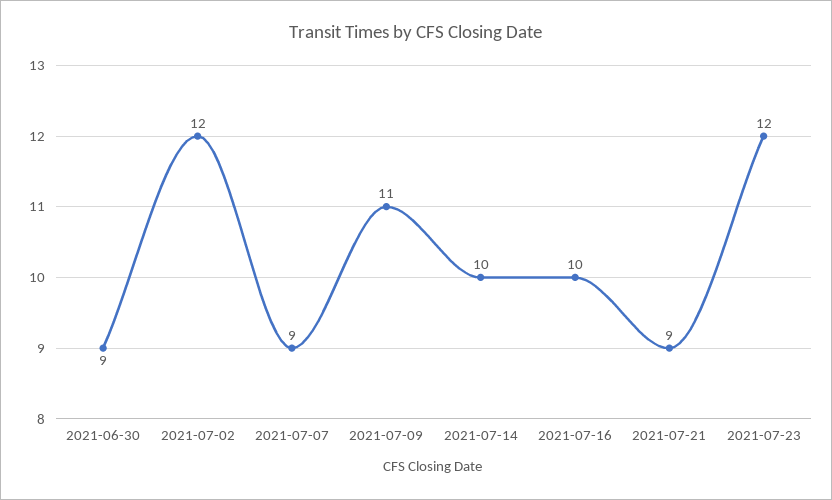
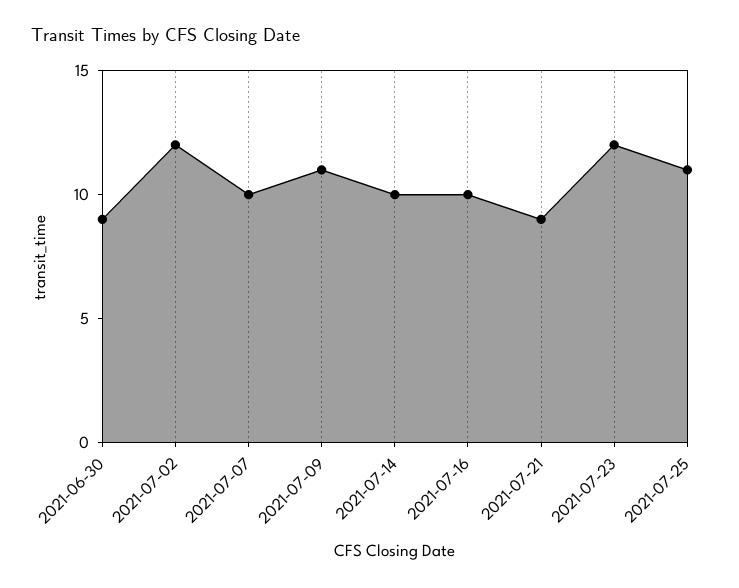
2021-07-07: 9 -> 10
2021-07-25: none -> 11

